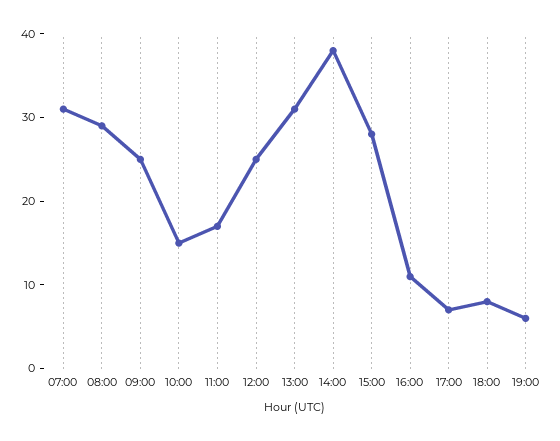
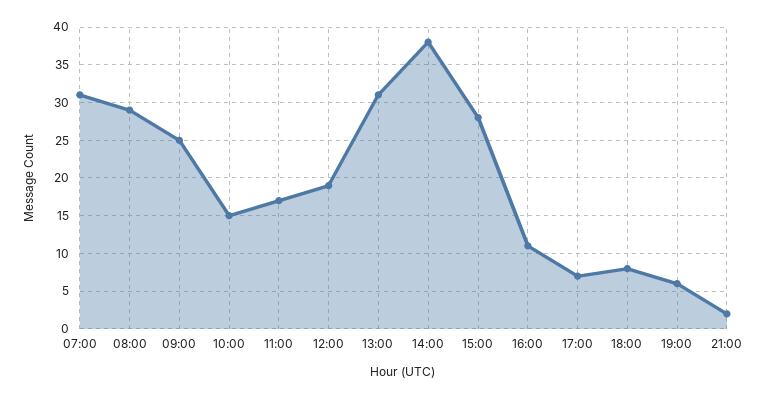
12:00: 25 -> 19
21:00: none -> 2

